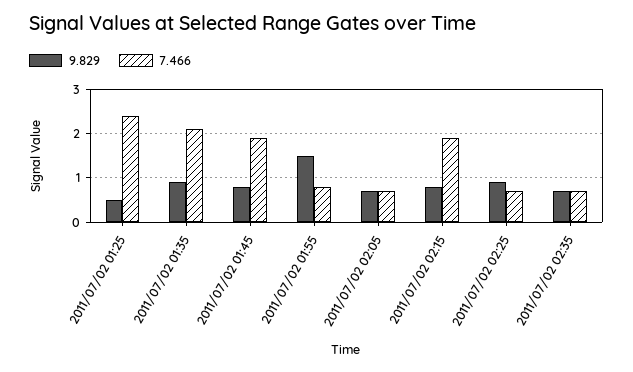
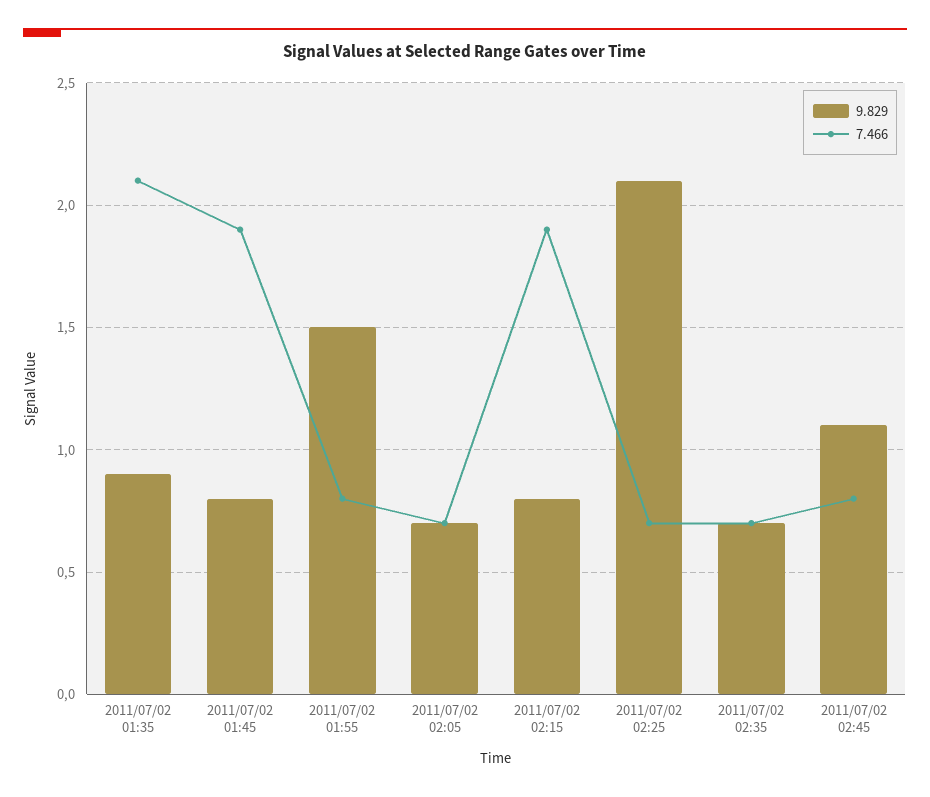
9.829, 2011/07/02 01:25: 0.5 -> none
7.466, 2011/07/02 01:25: 2.5 -> none
9.829, 2011/07/02 02:25: 1 -> 2.1
9.829, 2011/07/02 02:45: none -> 1.1
7.466, 2011/07/02 02:45: none -> 0.8

